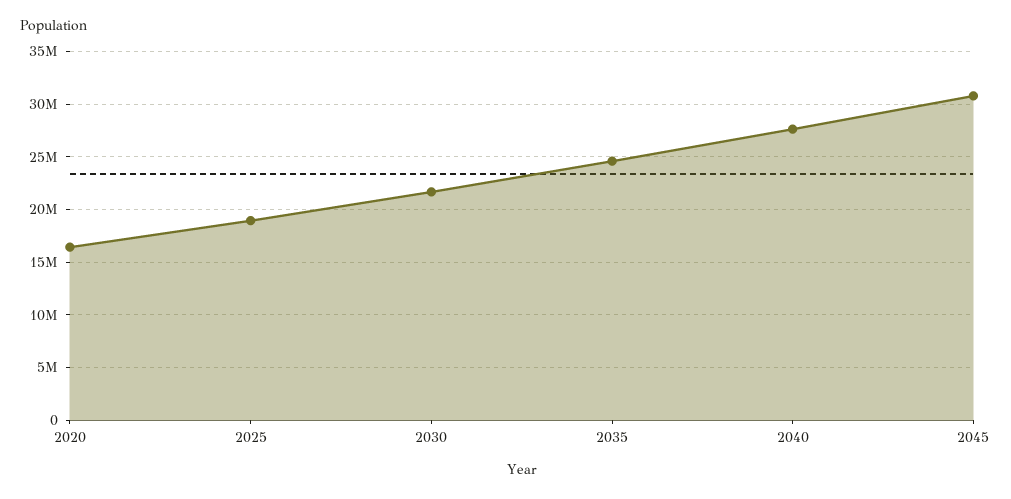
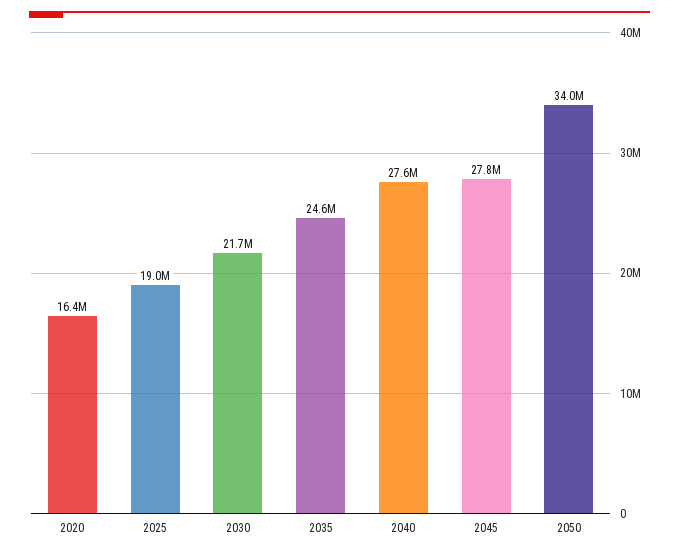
2045: 31000000 -> 27800000
2050: none -> 34000000

